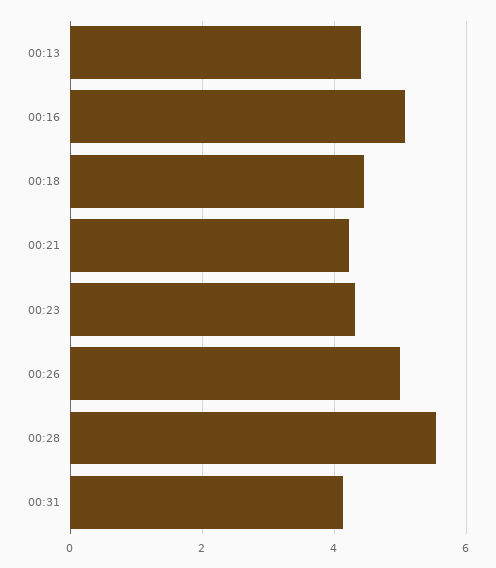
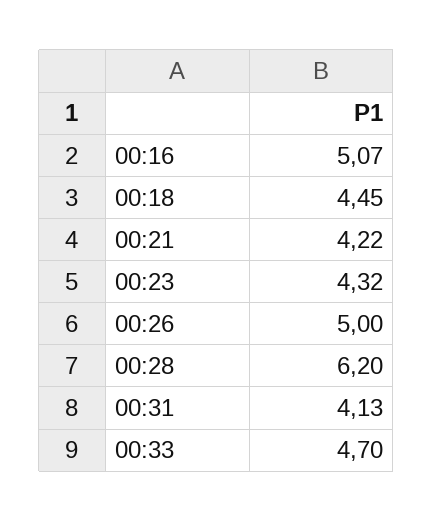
00:13: 4.4 -> none
00:28: 5.6 -> 6.2
00:33: none -> 4.7

